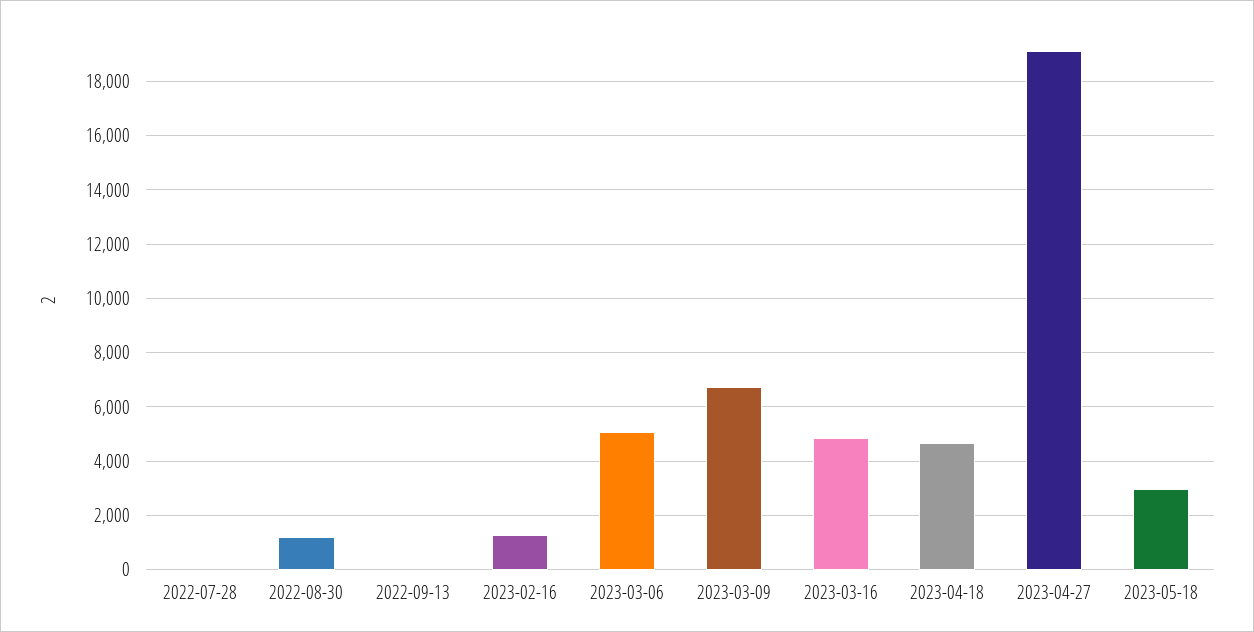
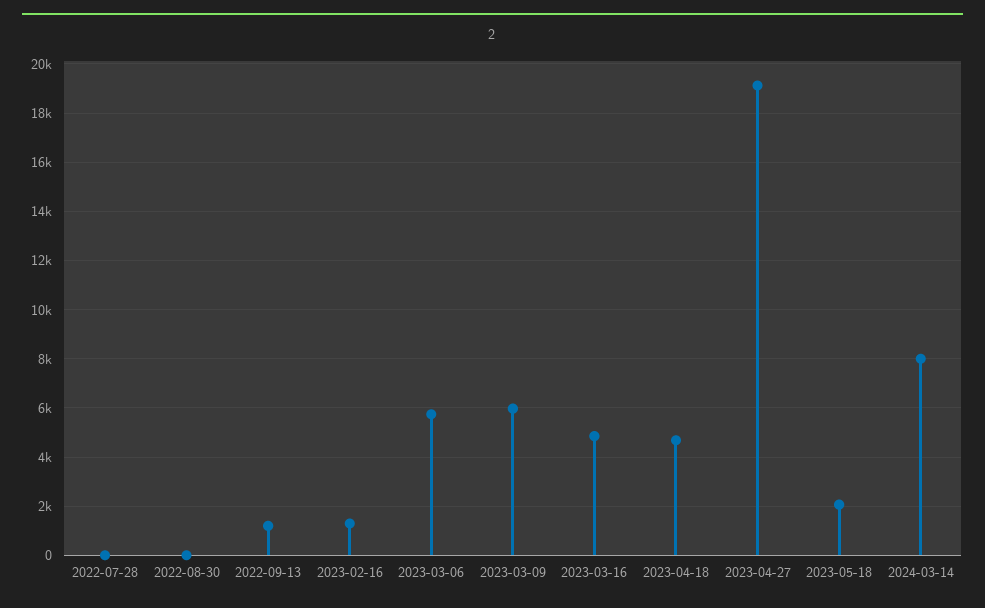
2022-08-30: 1250 -> 0
2022-09-13: 0 -> 1250
2023-03-06: 5000 -> 5750
2023-03-09: 6750 -> 6000
2023-05-18: 3000 -> 2000
2024-03-14: none -> 8000

